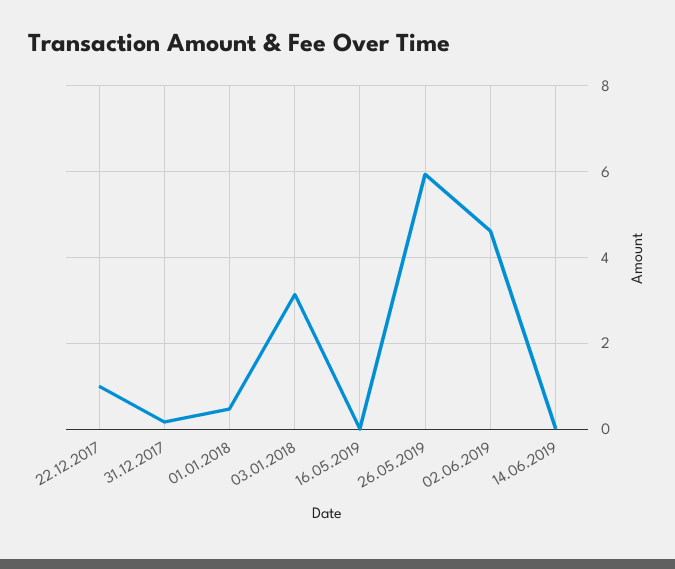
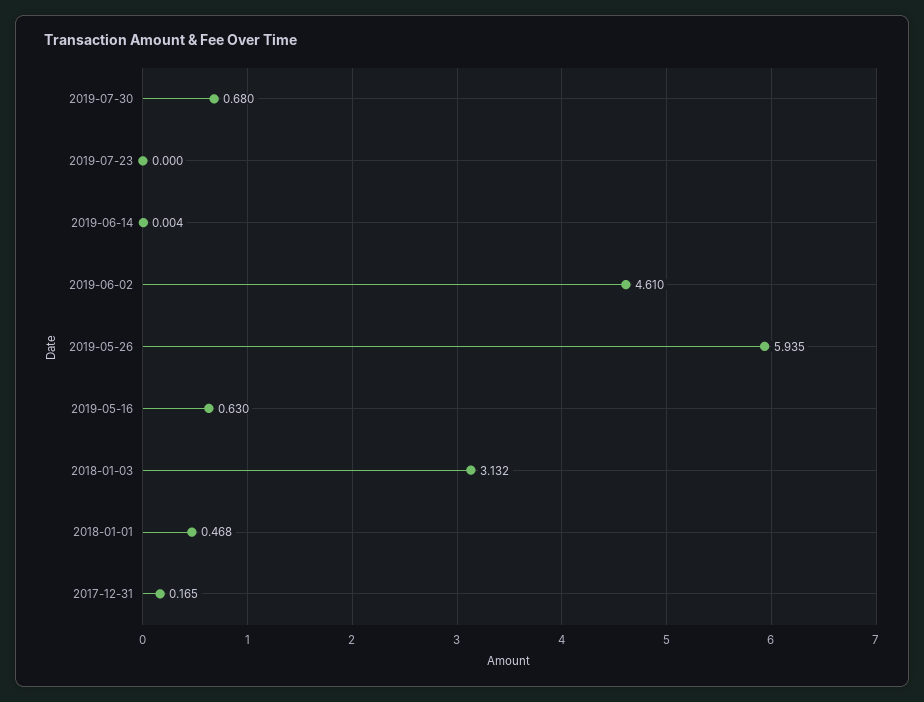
22.12.2017: 1 -> none
16.05.2019: 0 -> 0.63
2019-07-30: none -> 0.68
2019-07-23: none -> 0

